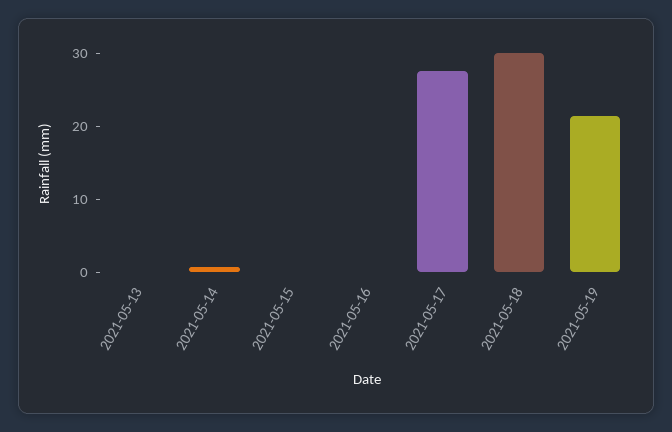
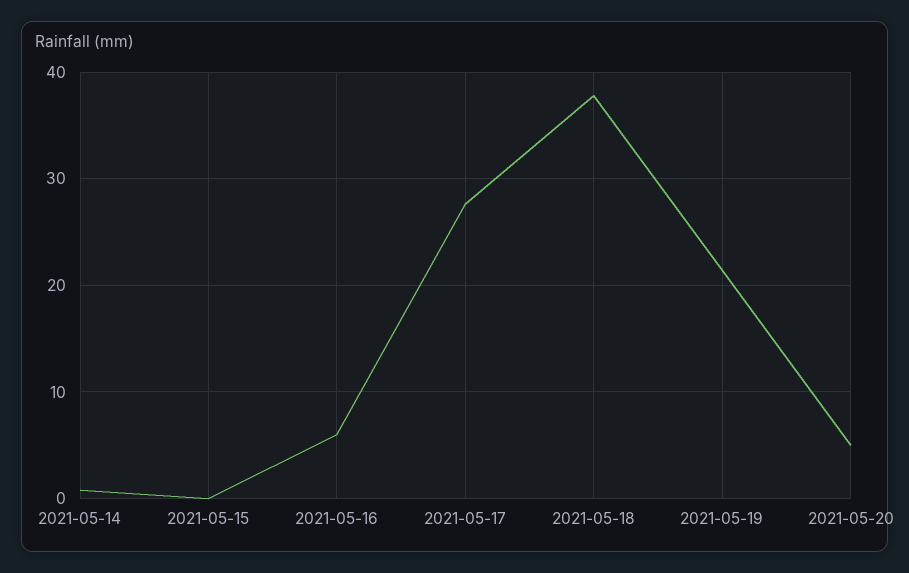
2021-05-13: 0 -> none
2021-05-16: 0 -> 6
2021-05-18: 30 -> 38
2021-05-20: none -> 5

